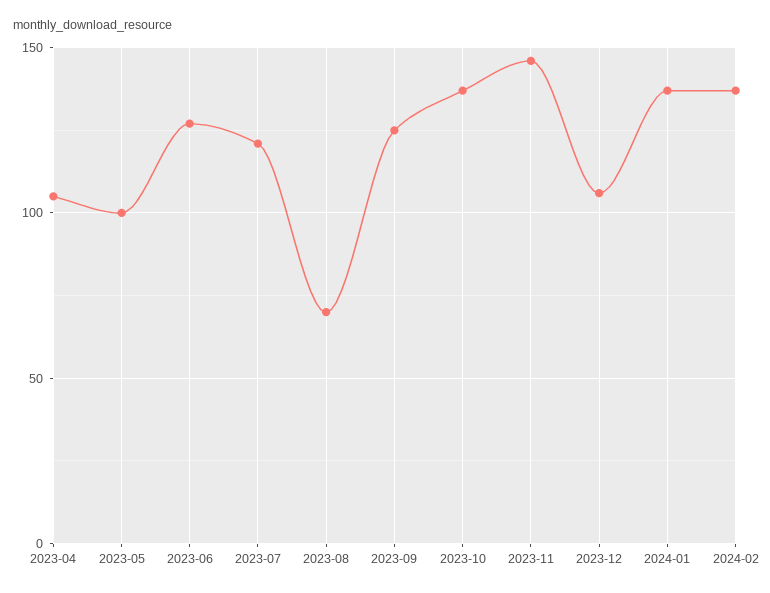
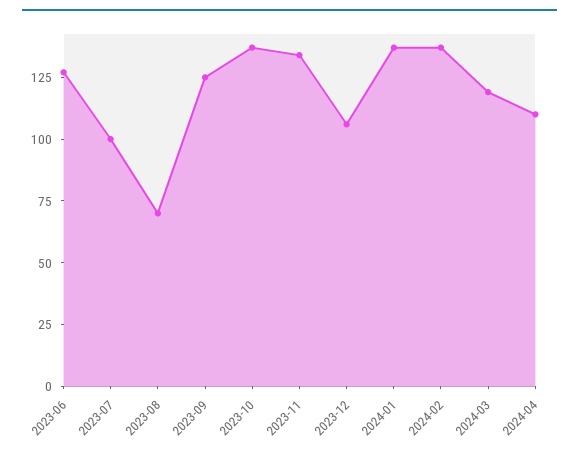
2023-04: 105 -> none
2023-05: 100 -> none
2023-07: 120 -> 100
2023-11: 145 -> 135
2024-03: none -> 120
2024-04: none -> 110

